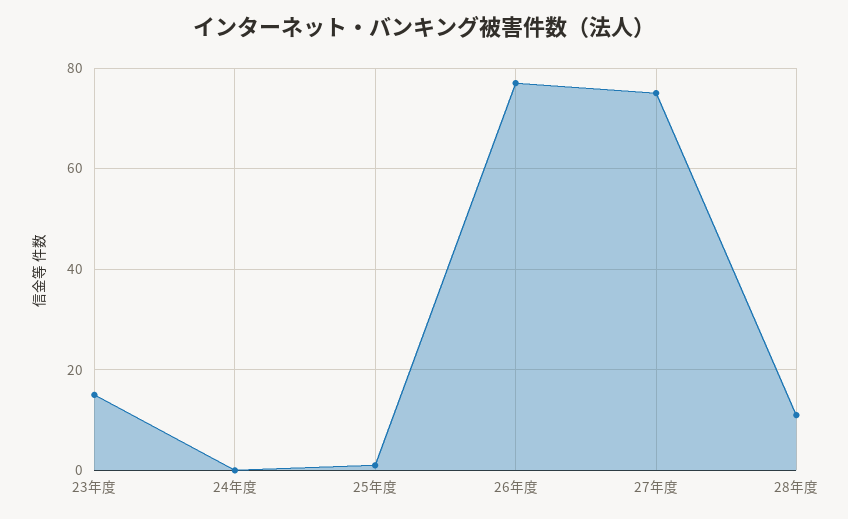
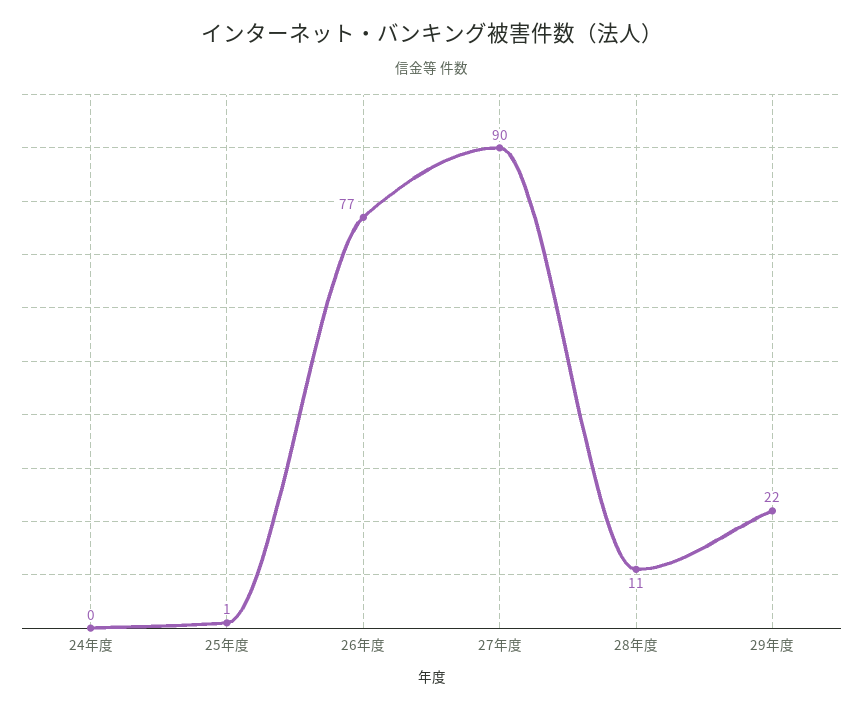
23年度: 15 -> none
27年度: 75 -> 90
29年度: none -> 22

